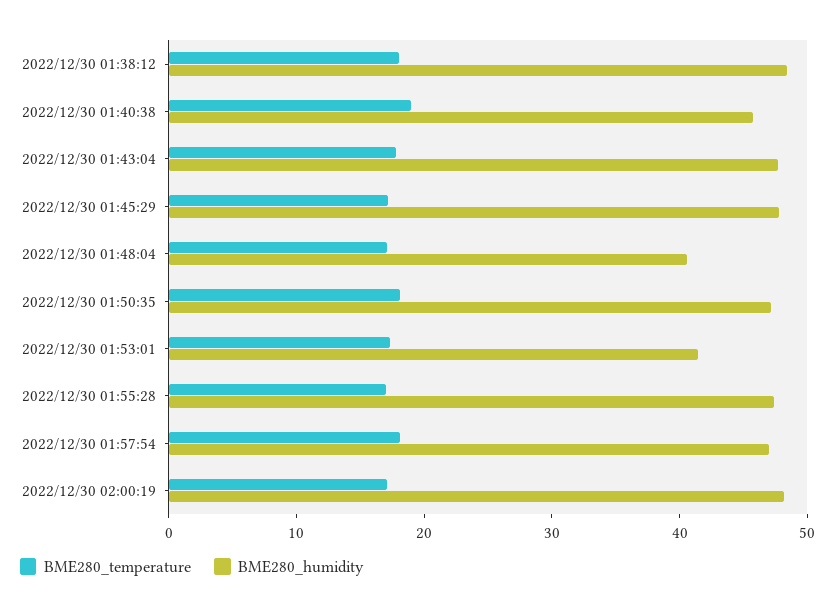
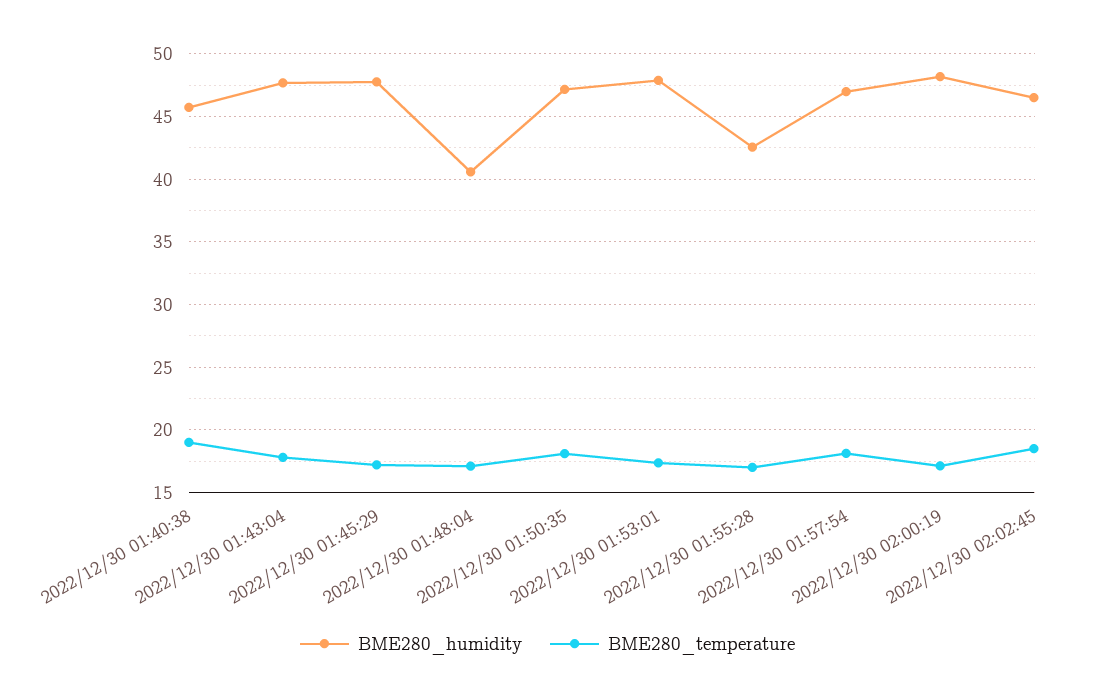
BME280_temperature, 2022/12/30 01:38:12: 18 -> none
BME280_humidity, 2022/12/30 01:38:12: 48 -> none
BME280_humidity, 2022/12/30 01:53:01: 42 -> 48
BME280_humidity, 2022/12/30 01:55:28: 48 -> 42.5
BME280_humidity, 2022/12/30 02:02:45: none -> 46.5
BME280_temperature, 2022/12/30 02:02:45: none -> 18.5

